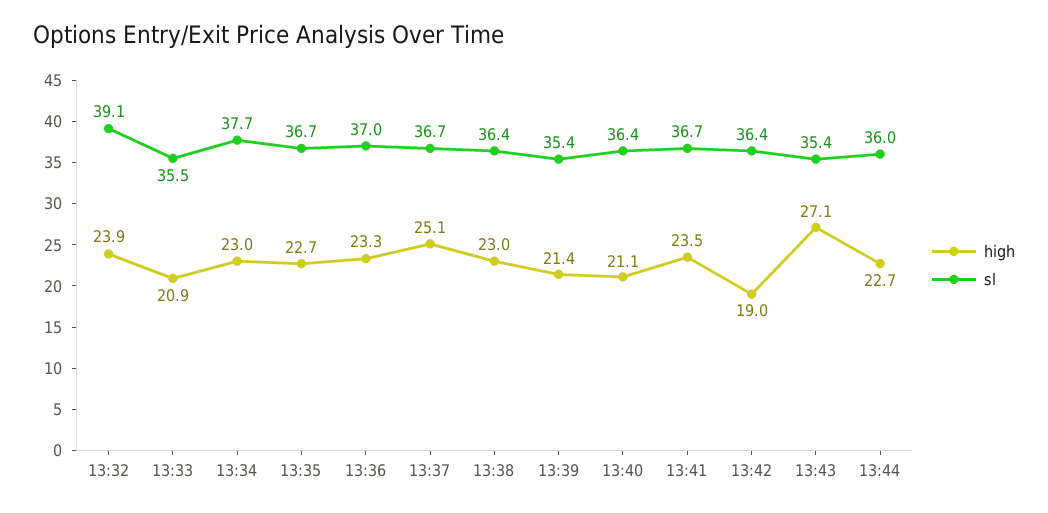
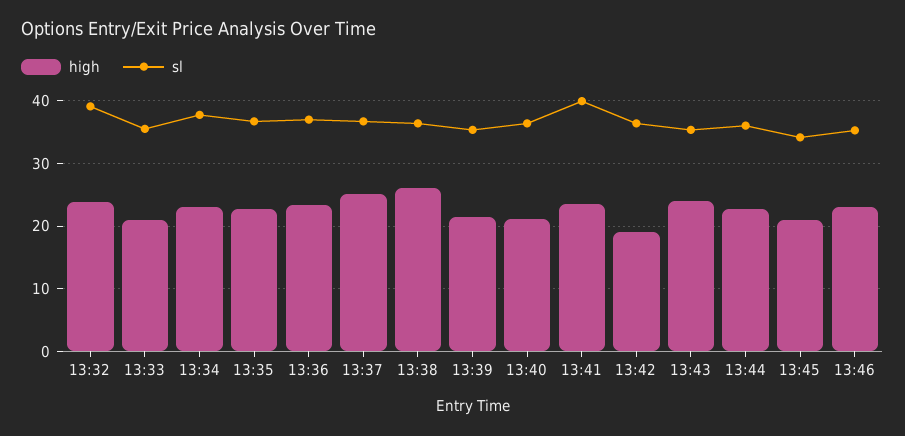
high, 13:38: 23 -> 26
sl, 13:41: 36.7 -> 40
high, 13:43: 27.1 -> 24
high, 13:45: none -> 21
sl, 13:45: none -> 34
high, 13:46: none -> 23
sl, 13:46: none -> 35

